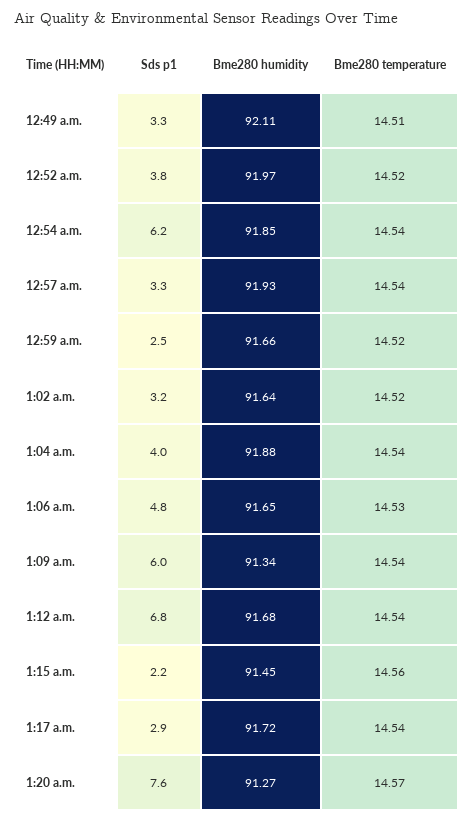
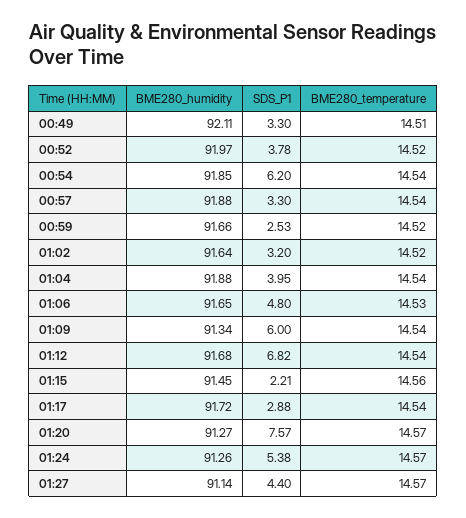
Bme280 humidity, 12:57 a.m.: 91.93 -> 91.88
Bme280 humidity, 01:24: none -> 91.26
Sds p1, 01:24: none -> 5.38
Bme280 temperature, 01:24: none -> 14.57
Bme280 humidity, 01:27: none -> 91.14
Sds p1, 01:27: none -> 4.4
Bme280 temperature, 01:27: none -> 14.57

